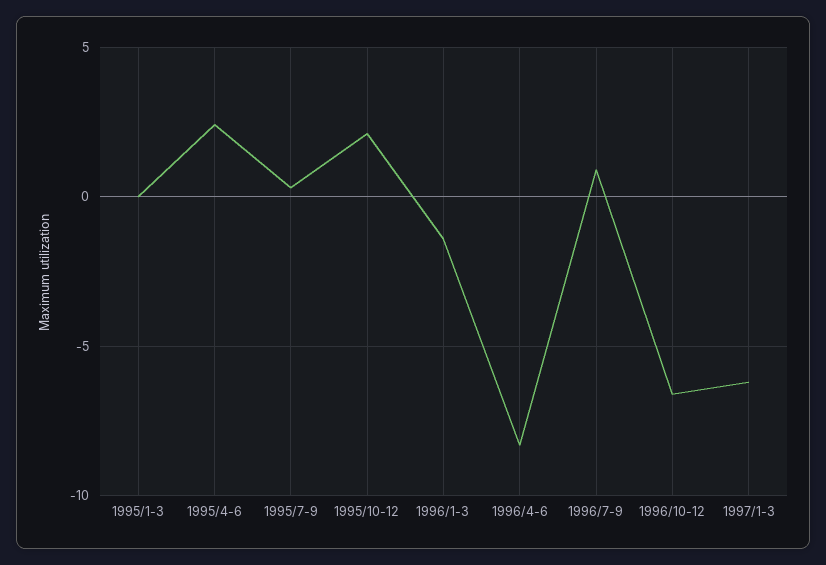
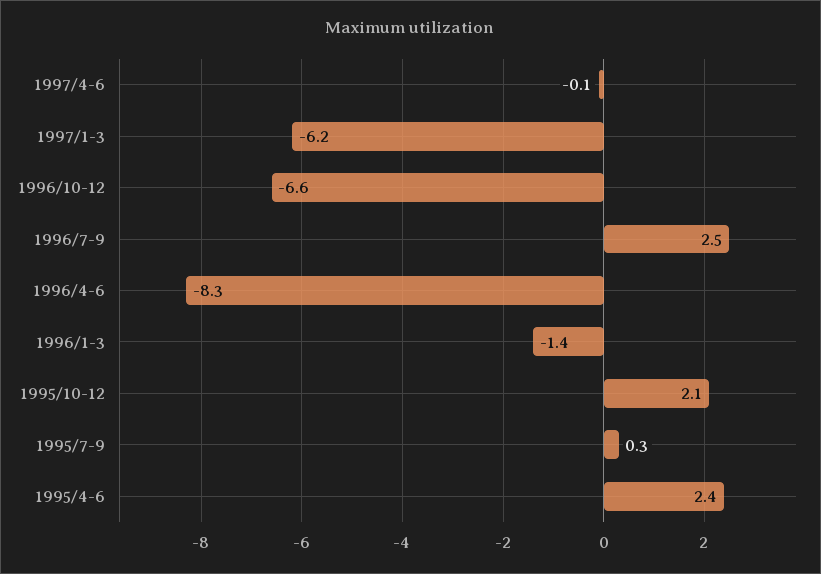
1995/1-3: 0 -> none
1996/7-9: 1 -> 2.5
1997/4-6: none -> -0.1

